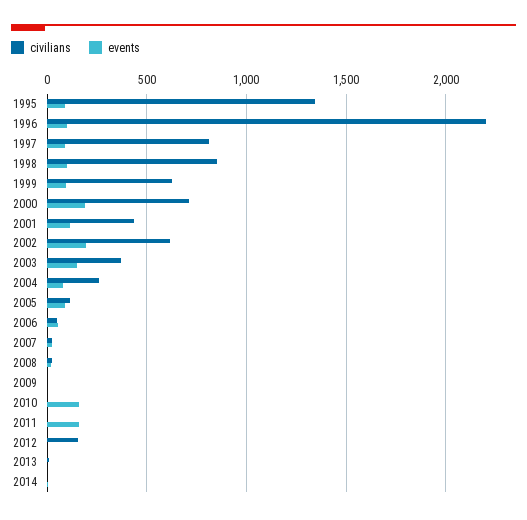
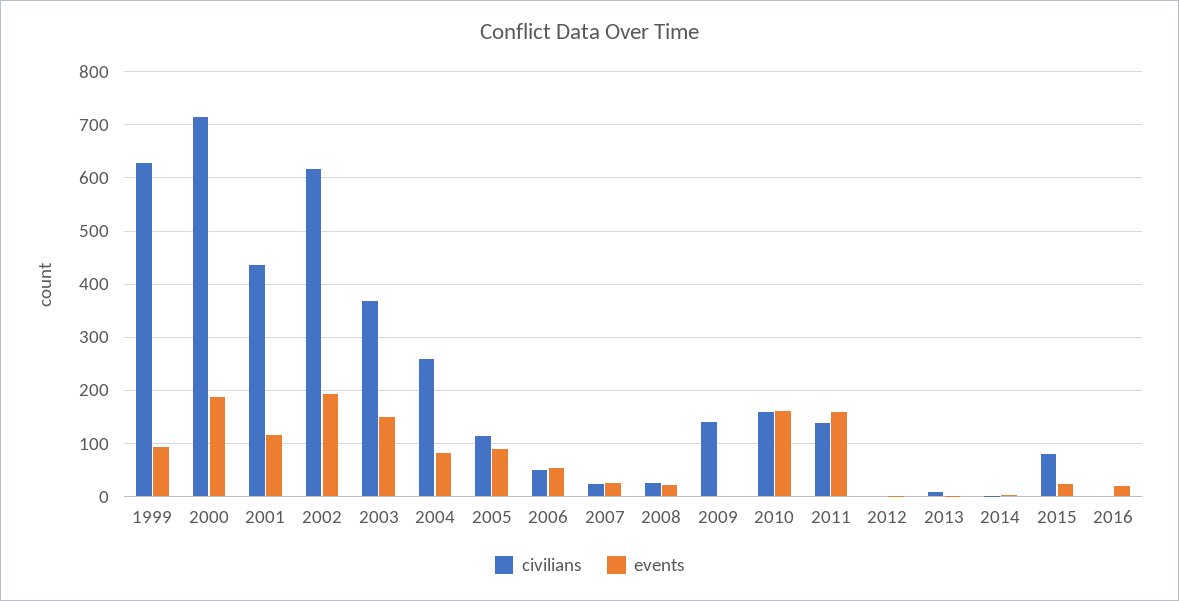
civilians, 1995: 1350 -> none
events, 1995: 100 -> none
civilians, 1996: 2200 -> none
events, 1996: 100 -> none
civilians, 1997: 800 -> none
events, 1997: 100 -> none
civilians, 1998: 850 -> none
events, 1998: 100 -> none
civilians, 2009: 0 -> 140
civilians, 2010: 0 -> 160
civilians, 2011: 0 -> 140
civilians, 2012: 150 -> 0
civilians, 2015: none -> 80
events, 2015: none -> 20
civilians, 2016: none -> 0
events, 2016: none -> 20

